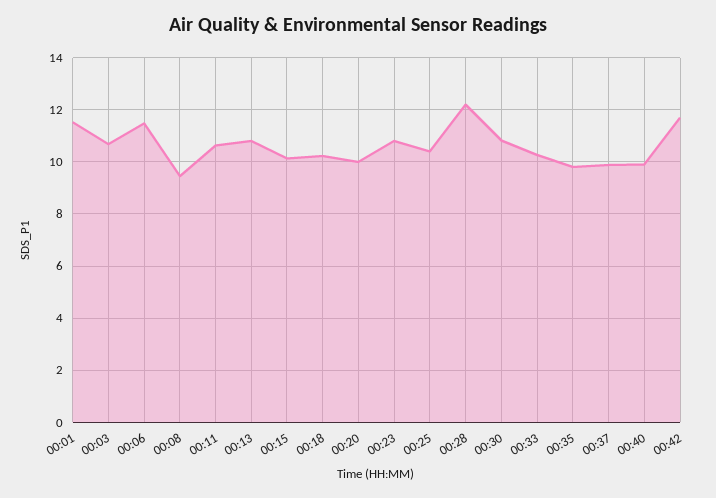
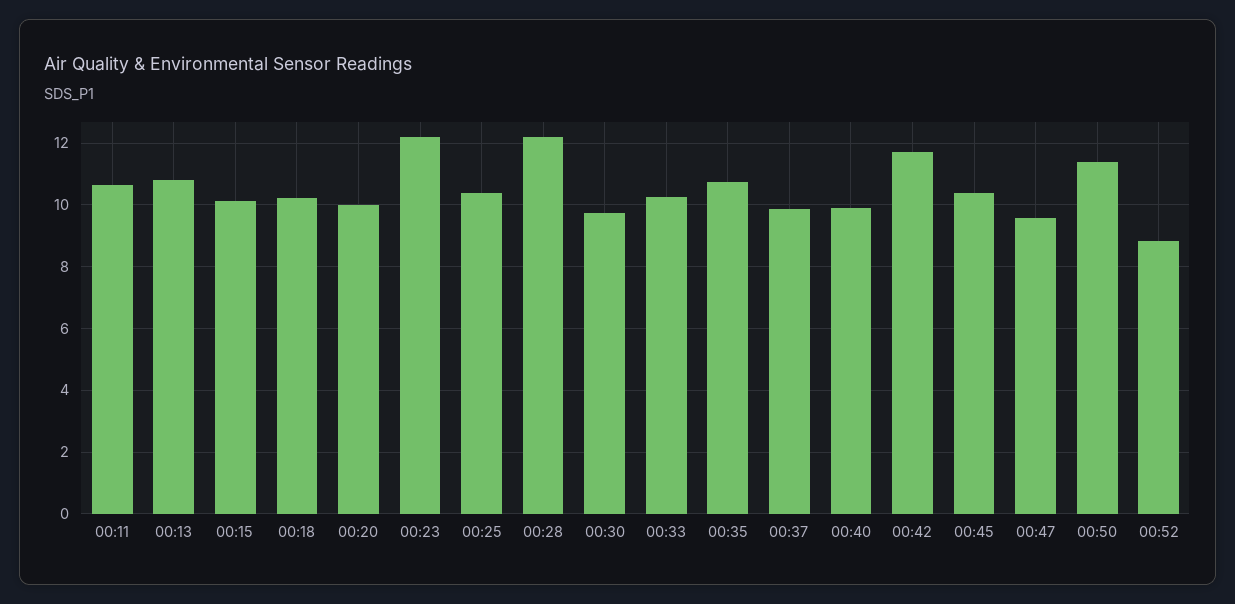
00:01: 11.5 -> none
00:03: 10.75 -> none
00:06: 11.5 -> none
00:08: 9.5 -> none
00:23: 10.75 -> 12.2
00:30: 10.75 -> 9.8
00:35: 9.75 -> 10.8
00:45: none -> 10.4
00:47: none -> 9.6
00:50: none -> 11.4
00:52: none -> 8.8

